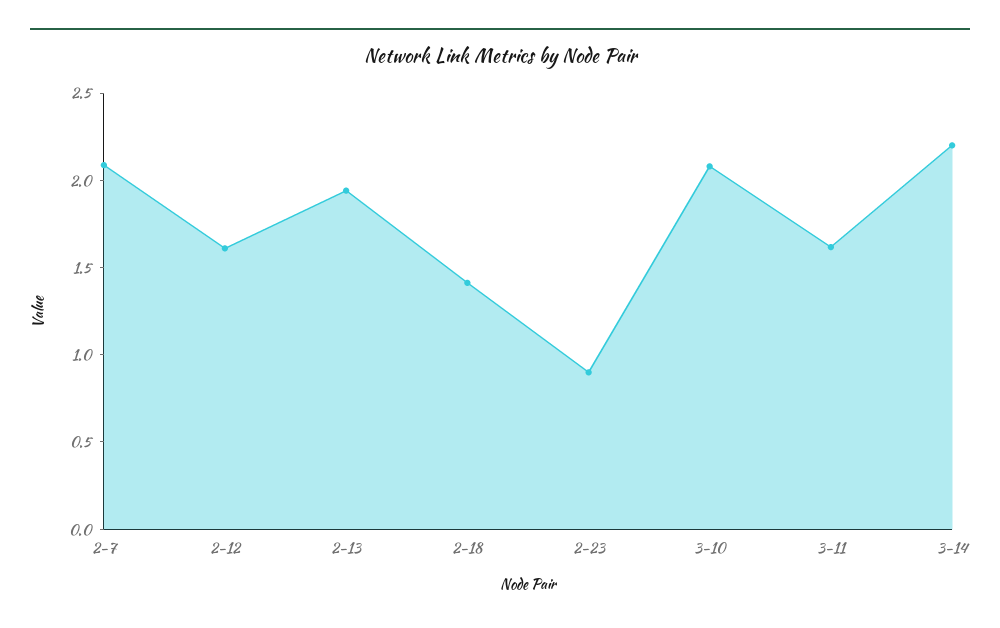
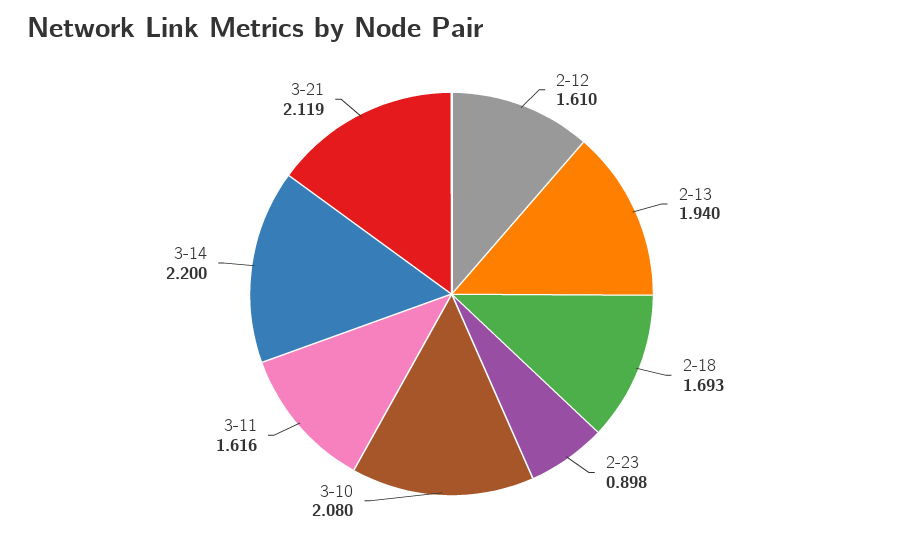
2-7: 2.1 -> none
2-18: 1.4 -> 1.693
3-21: none -> 2.119

